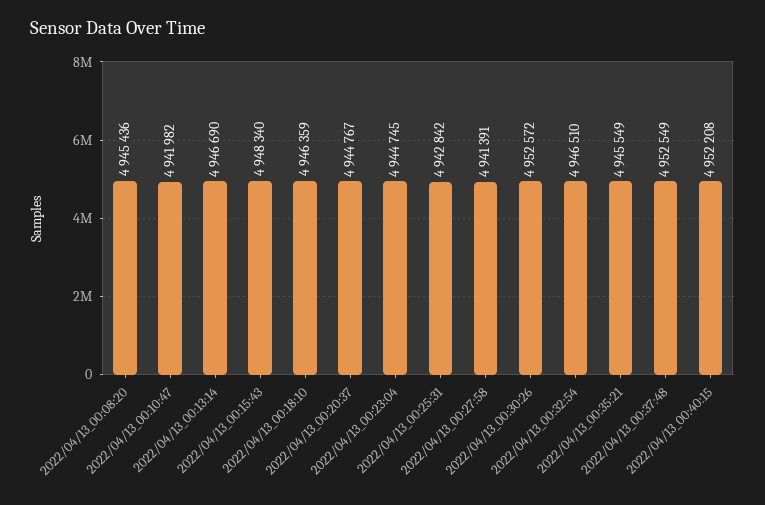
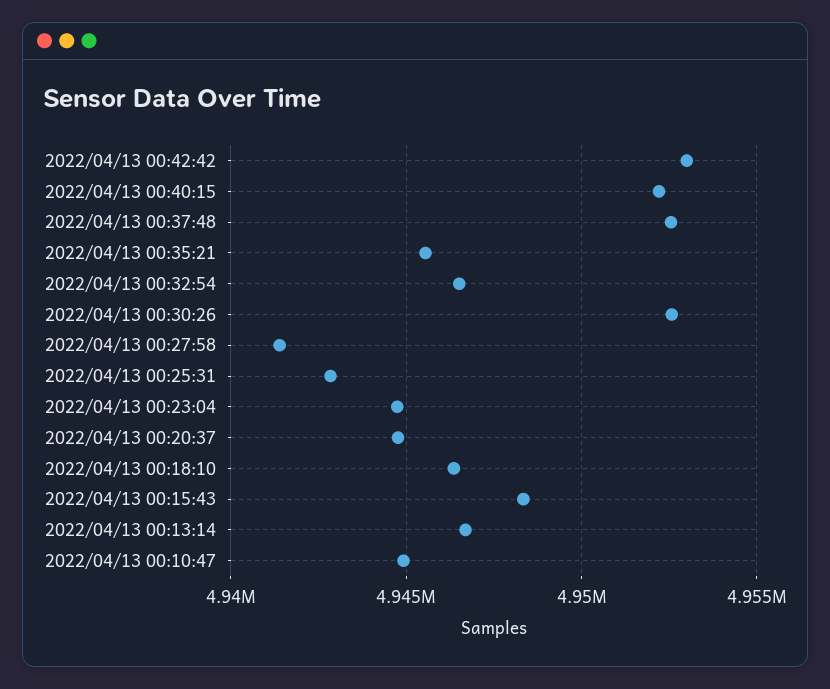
2022/04/13_00:08:20: 4945436 -> none
2022/04/13_00:10:47: 4941982 -> 4945000
2022/04/13 00:42:42: none -> 4953000

